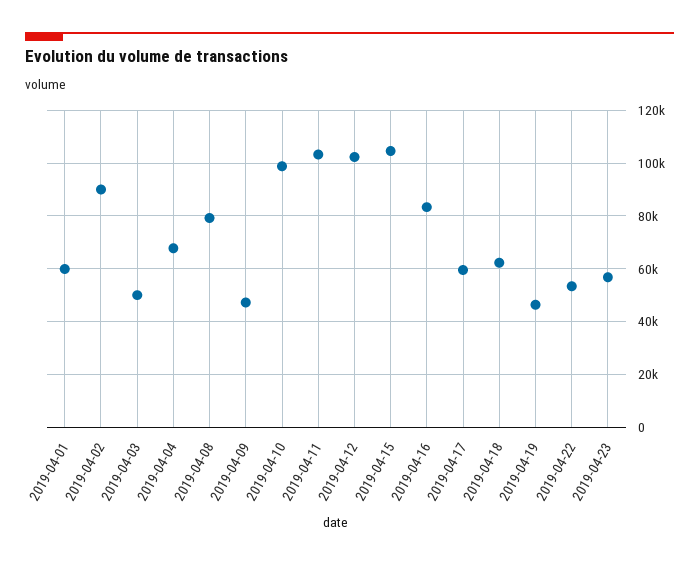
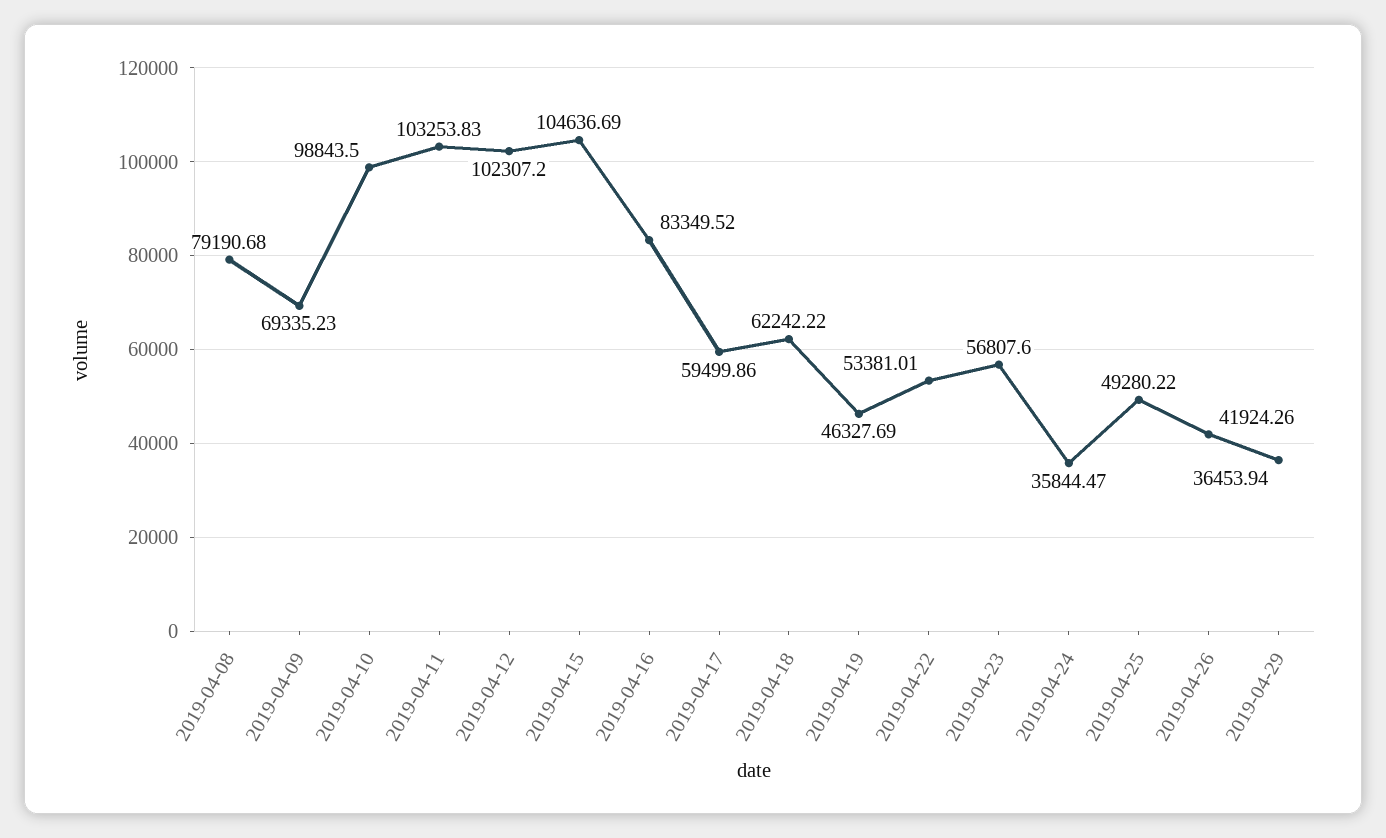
2019-04-01: 60000 -> none
2019-04-02: 90000 -> none
2019-04-03: 50000 -> none
2019-04-04: 67500 -> none
2019-04-09: 47500 -> 69335.23
2019-04-24: none -> 35844.47
2019-04-25: none -> 49280.22
2019-04-26: none -> 41924.26
2019-04-29: none -> 36453.94

